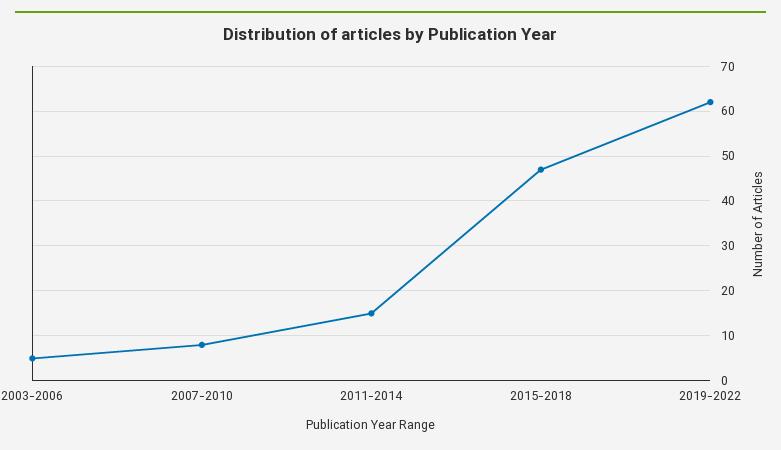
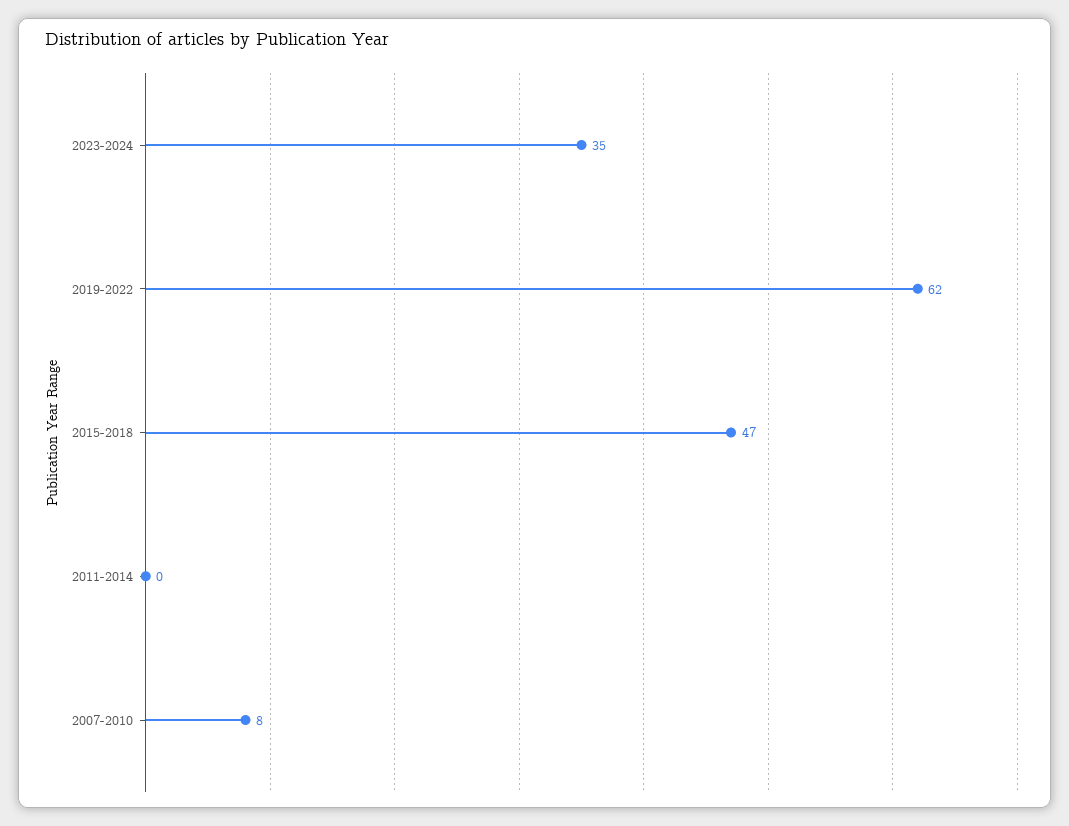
2003-2006: 5 -> none
2011-2014: 15 -> 0
2023-2024: none -> 35

